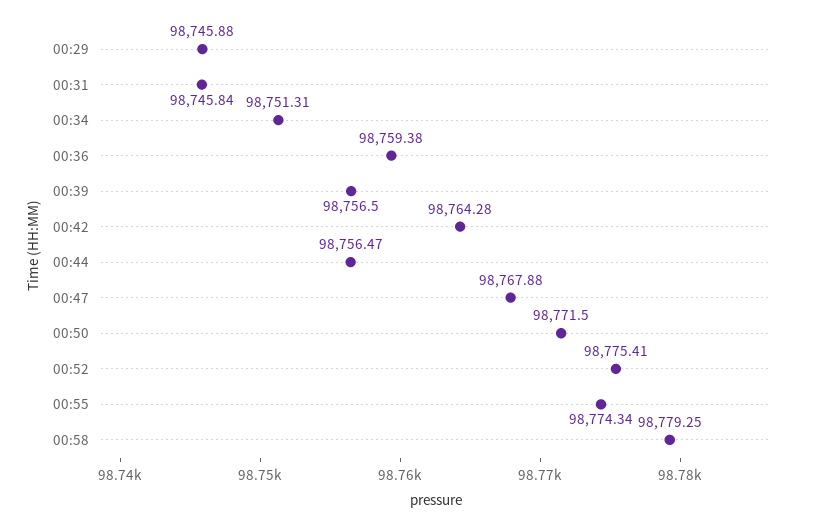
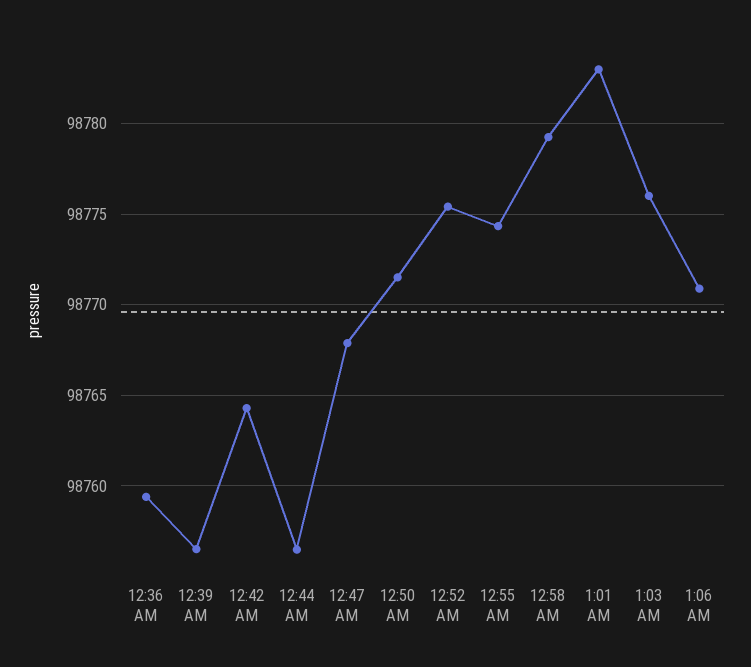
00:29: 98745.88 -> none
00:31: 98745.84 -> none
00:34: 98751.31 -> none
1:01 AM: none -> 98783
1:03 AM: none -> 98776
1:06 AM: none -> 98771

